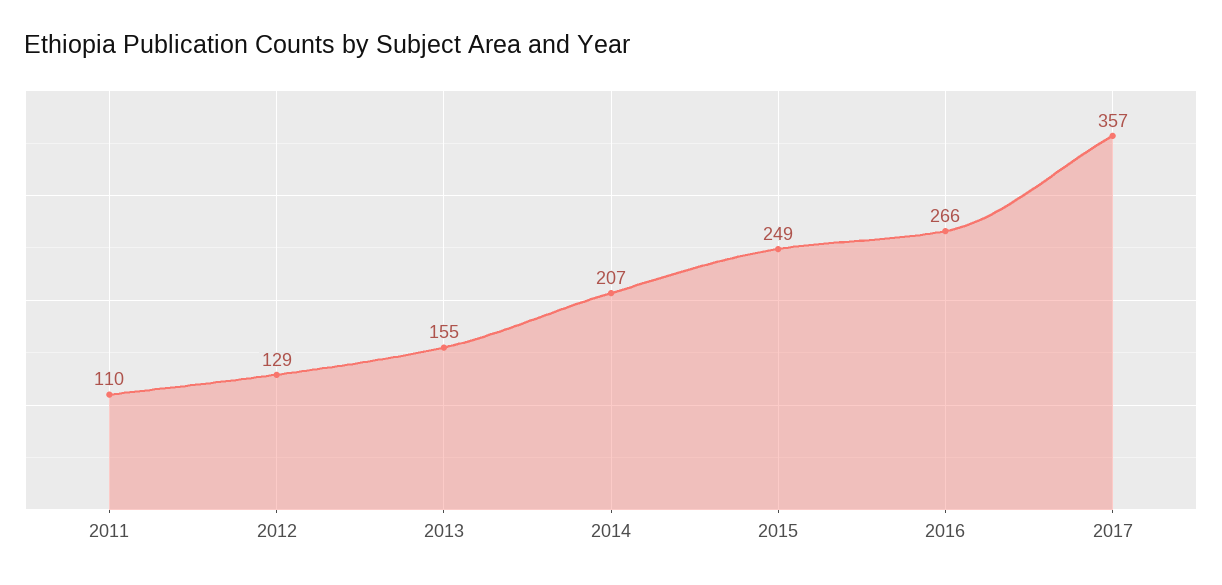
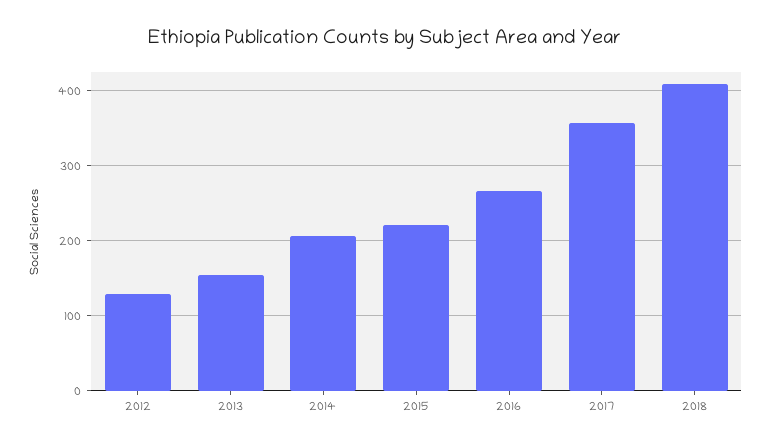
2011: 110 -> none
2015: 249 -> 220
2018: none -> 410

